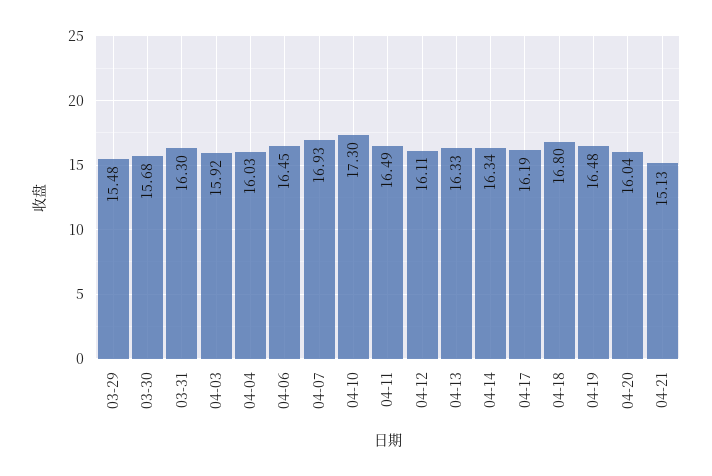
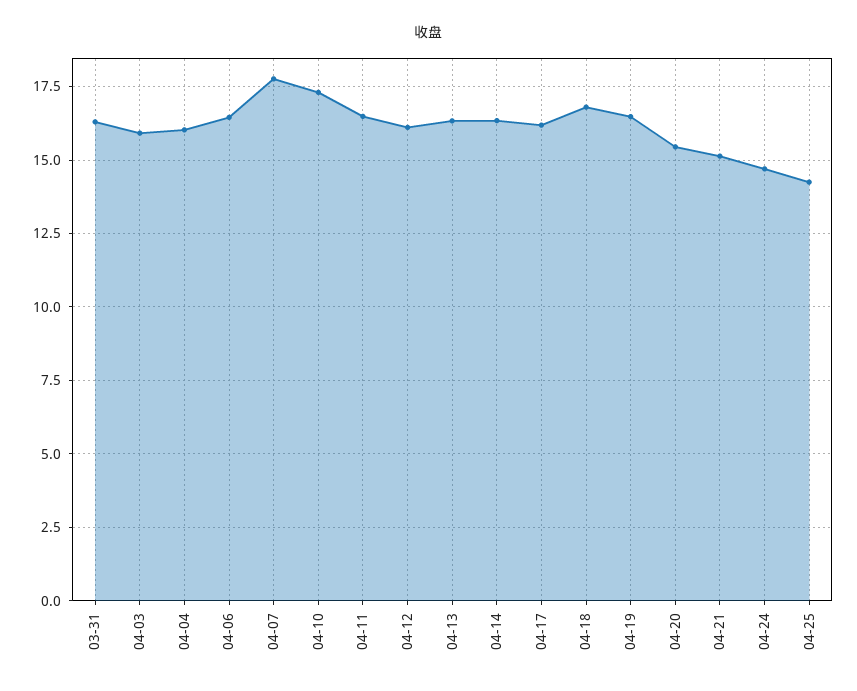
03-29: 15.48 -> none
03-30: 15.68 -> none
04-07: 16.93 -> 17.75
04-20: 16.04 -> 15.5
04-24: none -> 14.75
04-25: none -> 14.25

